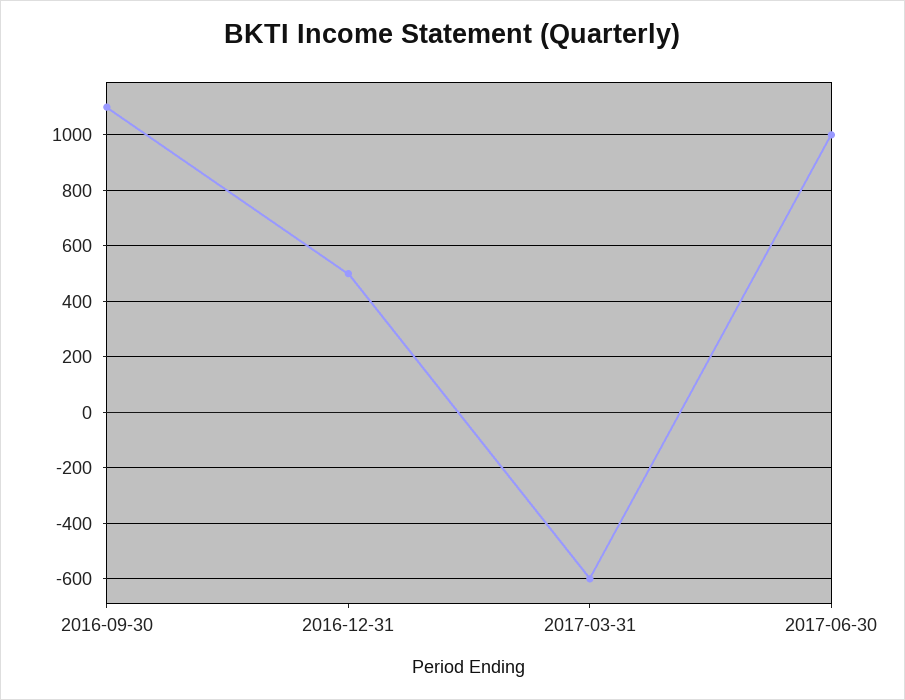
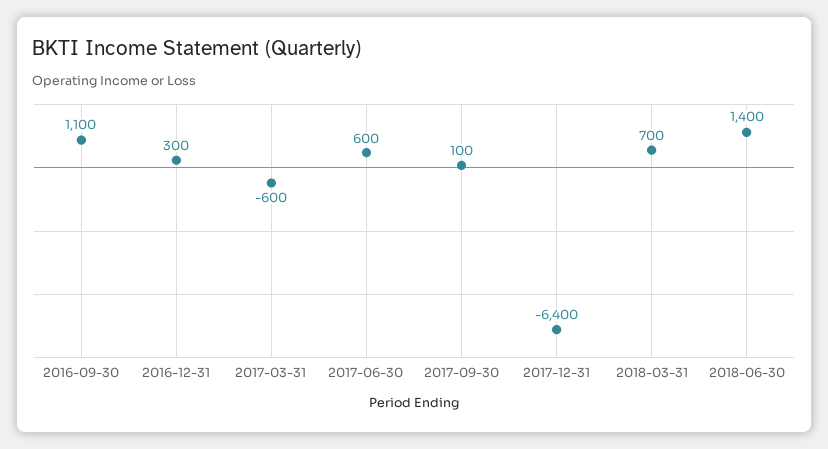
2016-12-31: 500 -> 300
2017-06-30: 1000 -> 600
2017-09-30: none -> 100
2017-12-31: none -> -6400
2018-03-31: none -> 700
2018-06-30: none -> 1400

